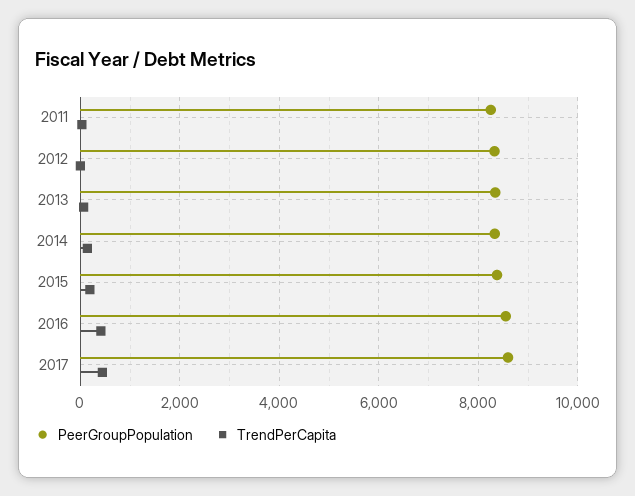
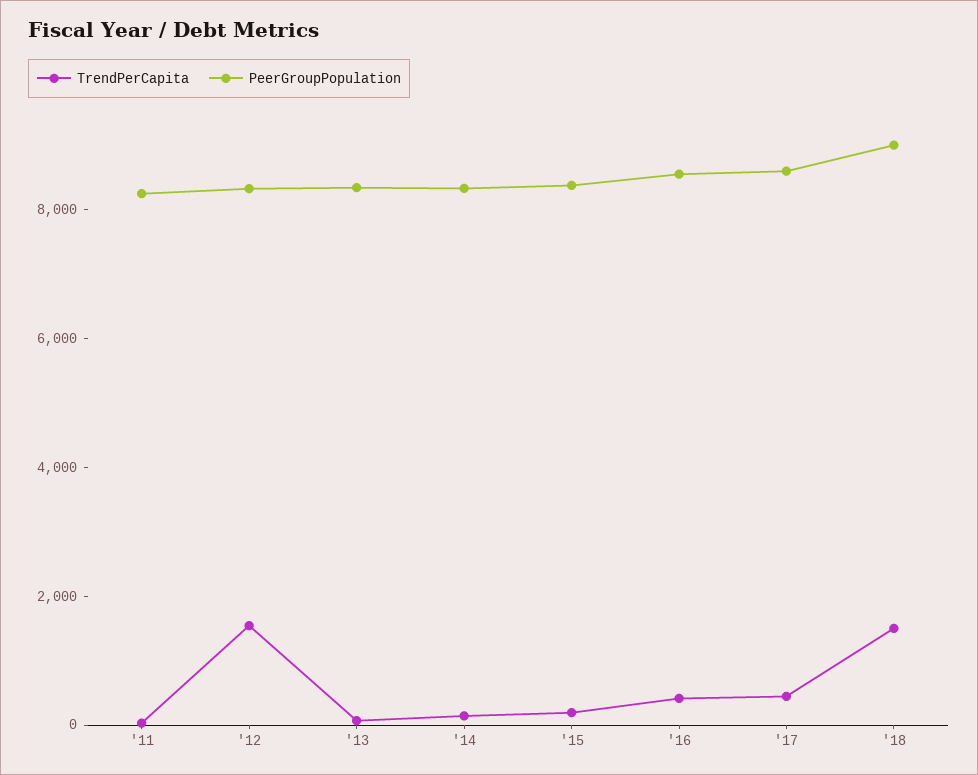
TrendPerCapita, 2012: 0 -> 1500
TrendPerCapita, '18: none -> 1500
PeerGroupPopulation, '18: none -> 9000

